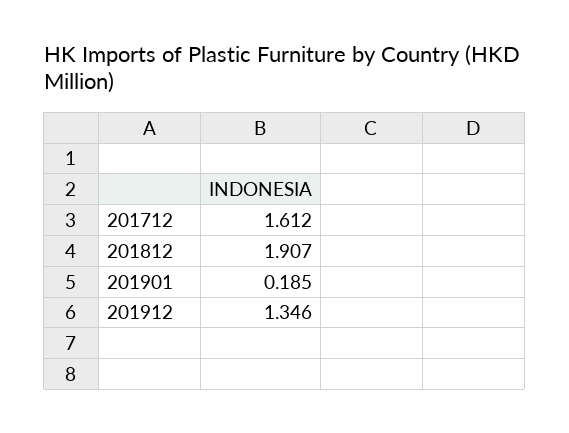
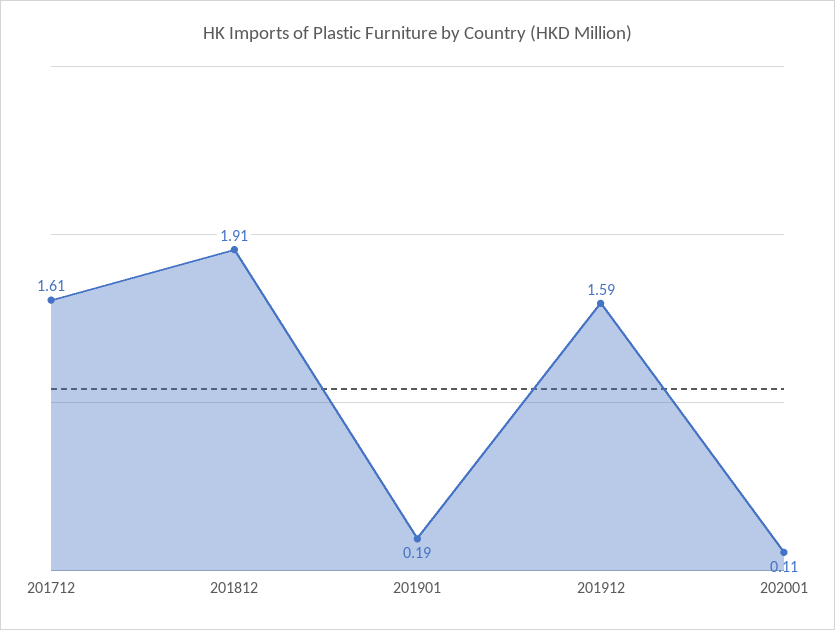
201912: 1.346 -> 1.59
202001: none -> 0.11

